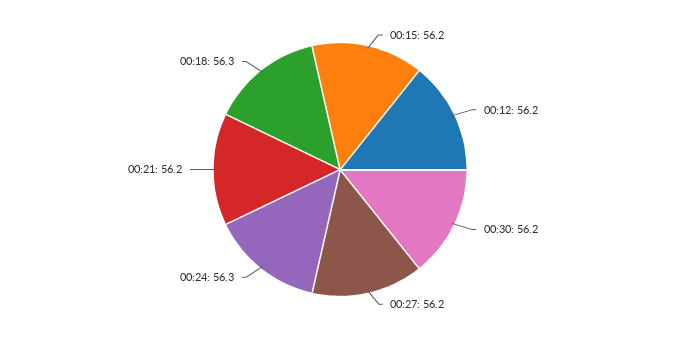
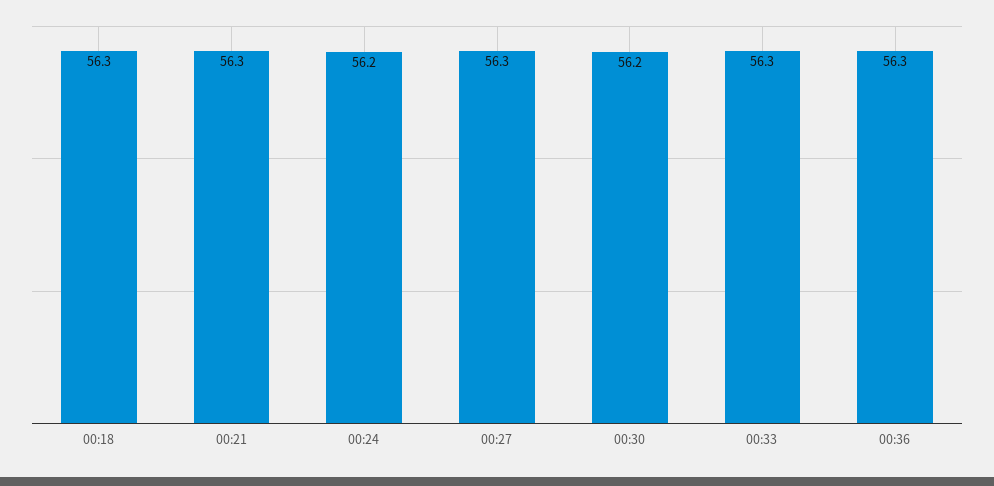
00:15: 56.2 -> none
00:12: 56.2 -> none
00:27: 56.2 -> 56.3
00:24: 56.3 -> 56.2
00:21: 56.2 -> 56.3
00:33: none -> 56.3
00:36: none -> 56.3

